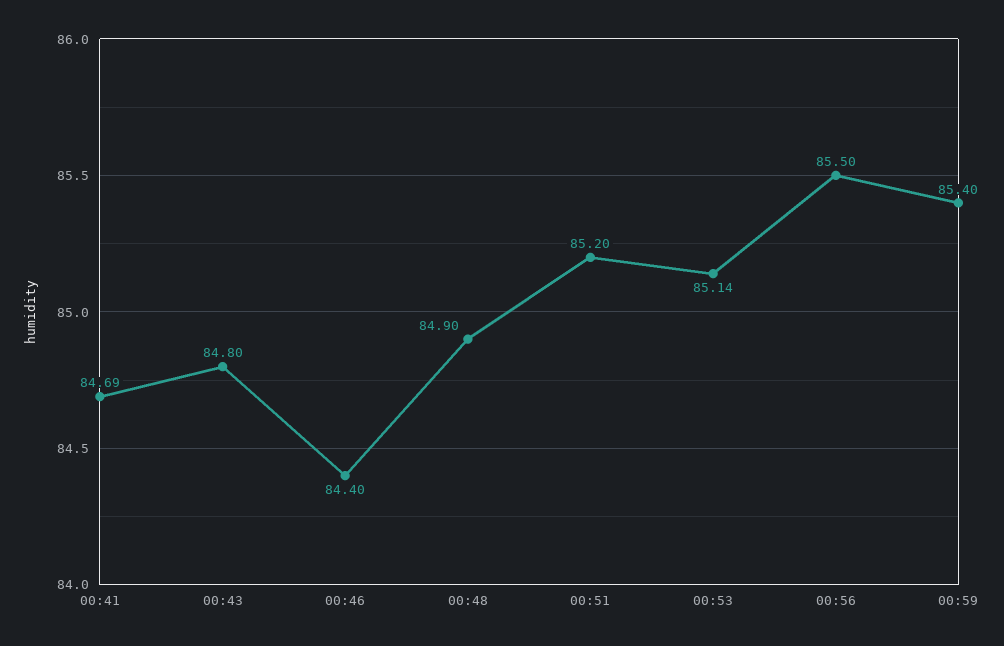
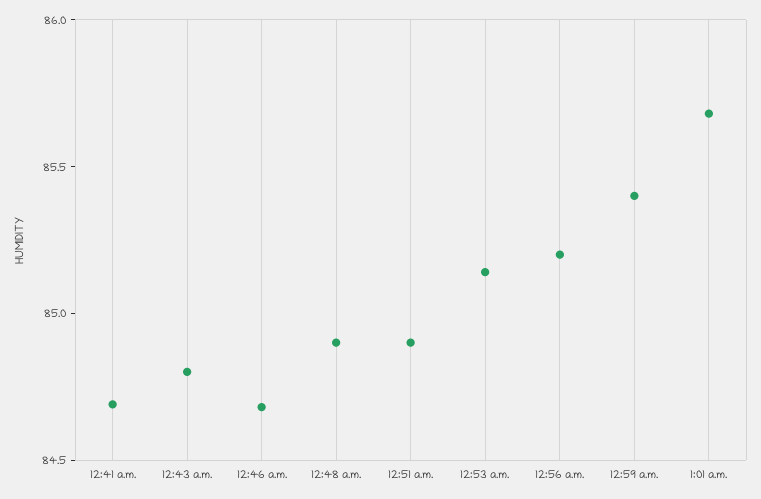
00:46: 84.4 -> 84.7
00:51: 85.2 -> 84.9
00:56: 85.5 -> 85.2
1:01 a.m.: none -> 85.7

